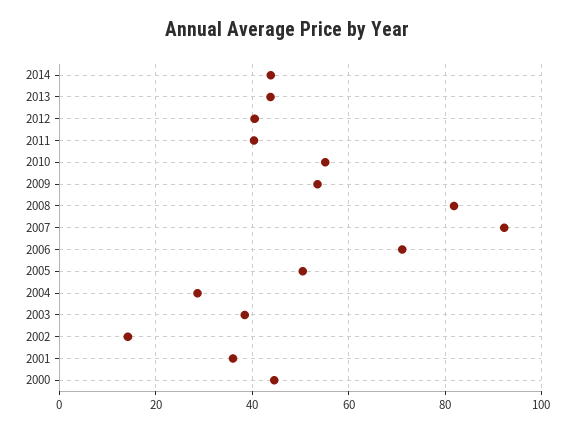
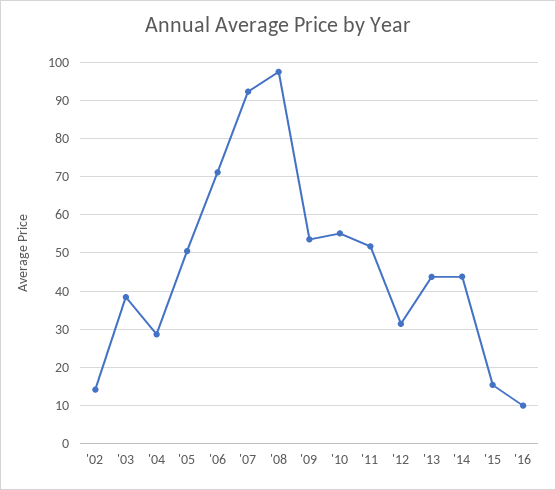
2012: 40 -> 32
2011: 40 -> 52
2008: 82 -> 98
2001: 36 -> none
2000: 44 -> none
'15: none -> 16
'16: none -> 10

